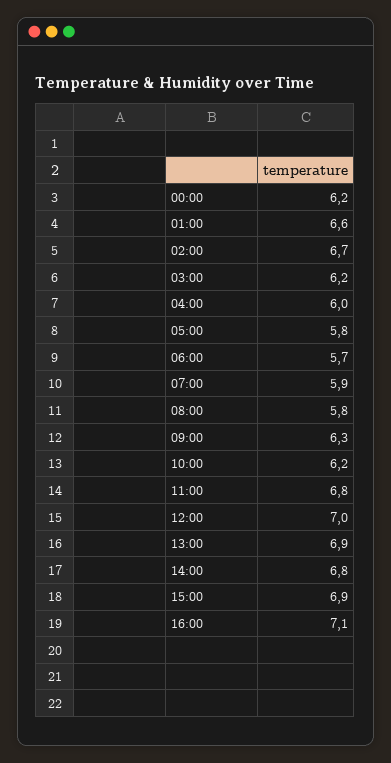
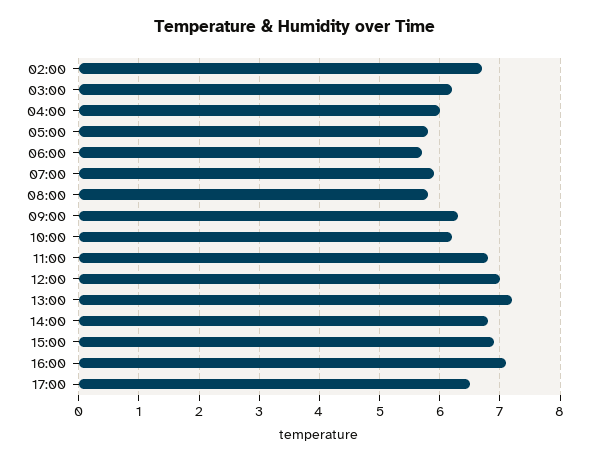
00:00: 6.2 -> none
01:00: 6.6 -> none
13:00: 6.9 -> 7.2
17:00: none -> 6.5

